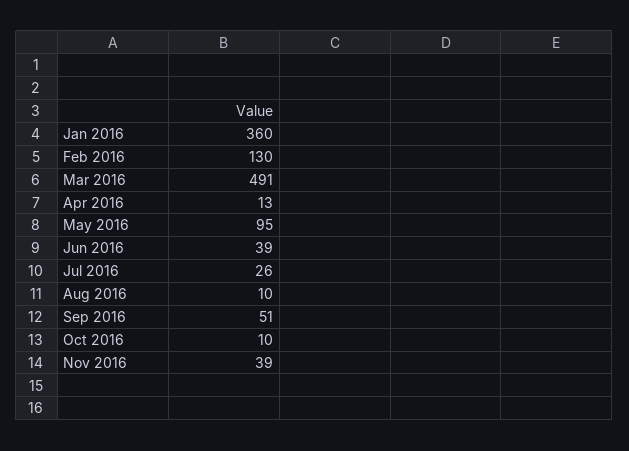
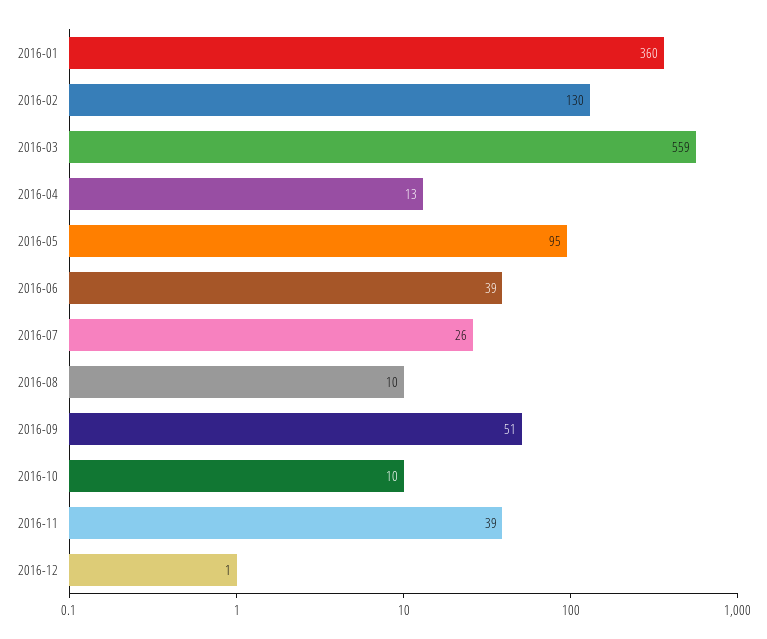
Mar 2016: 491 -> 559
2016-12: none -> 1

